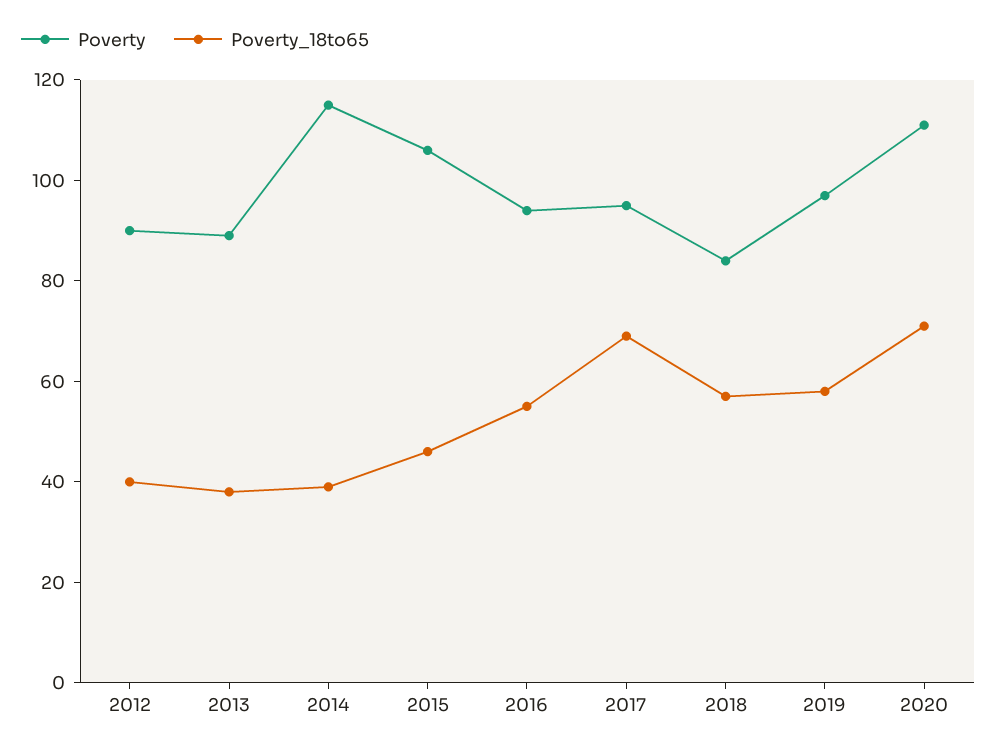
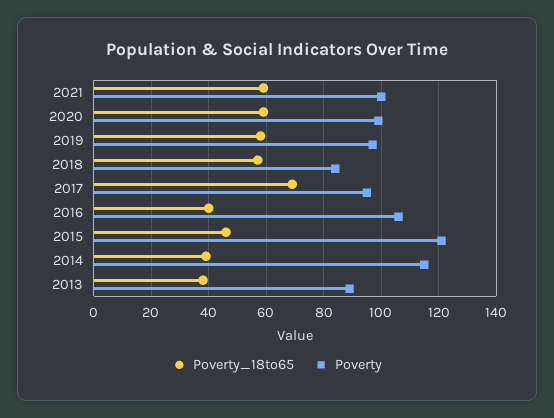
Poverty, 2012: 90 -> none
Poverty_18to65, 2012: 40 -> none
Poverty, 2015: 105 -> 120
Poverty, 2016: 95 -> 105
Poverty_18to65, 2016: 55 -> 40
Poverty, 2020: 110 -> 100
Poverty_18to65, 2020: 70 -> 60
Poverty_18to65, 2021: none -> 60
Poverty, 2021: none -> 100

